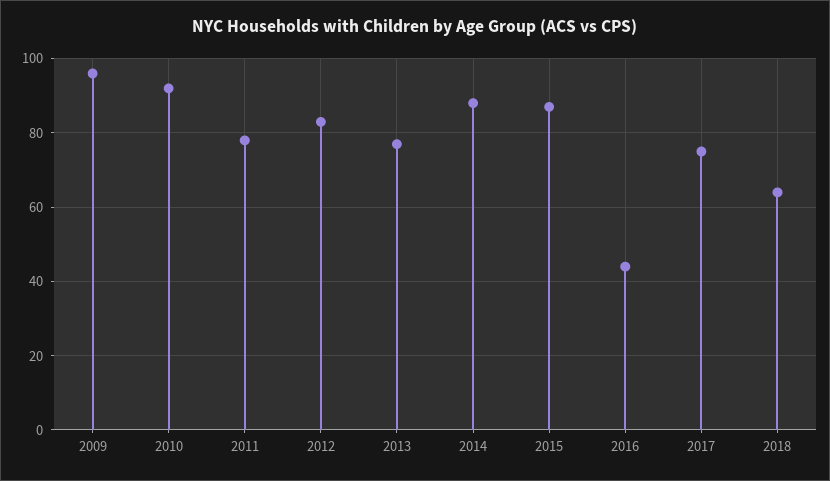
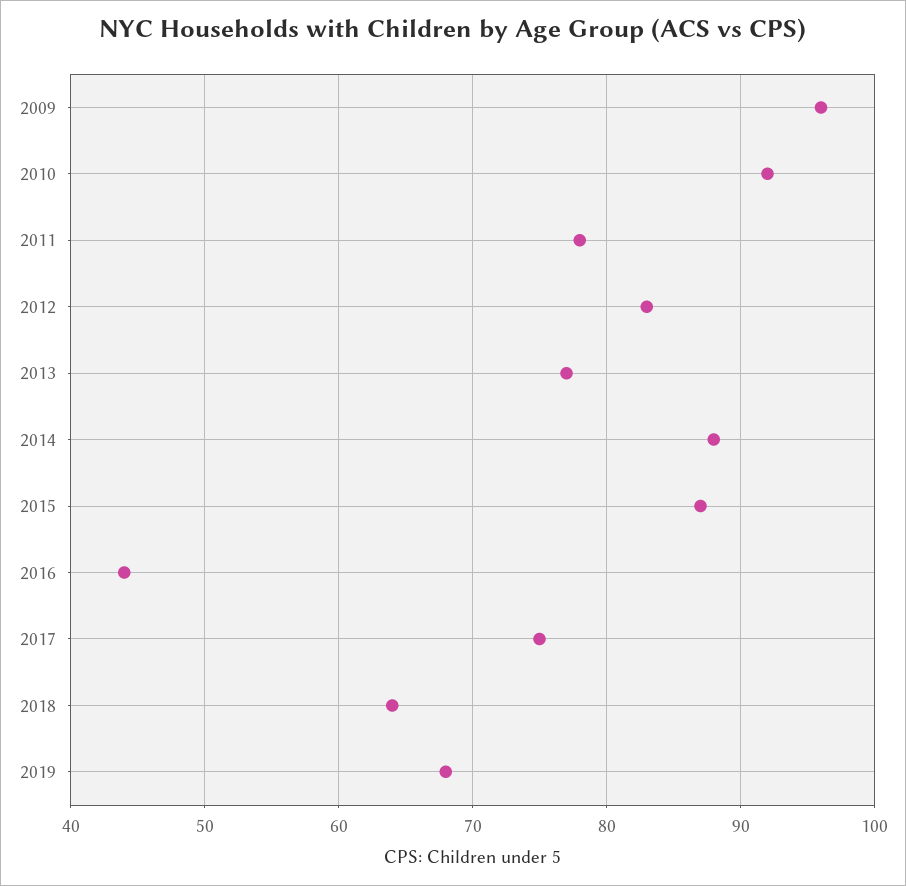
2019: none -> 68

